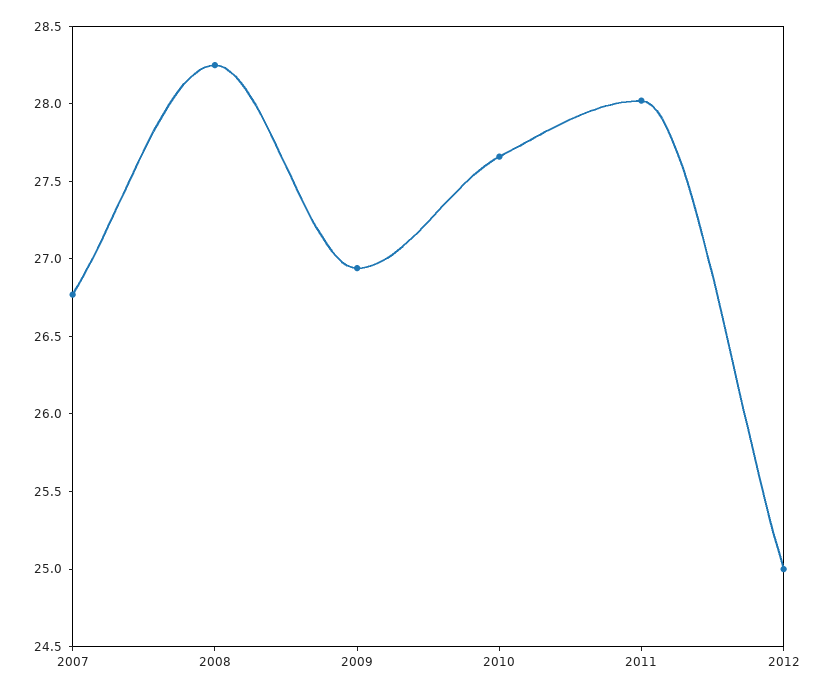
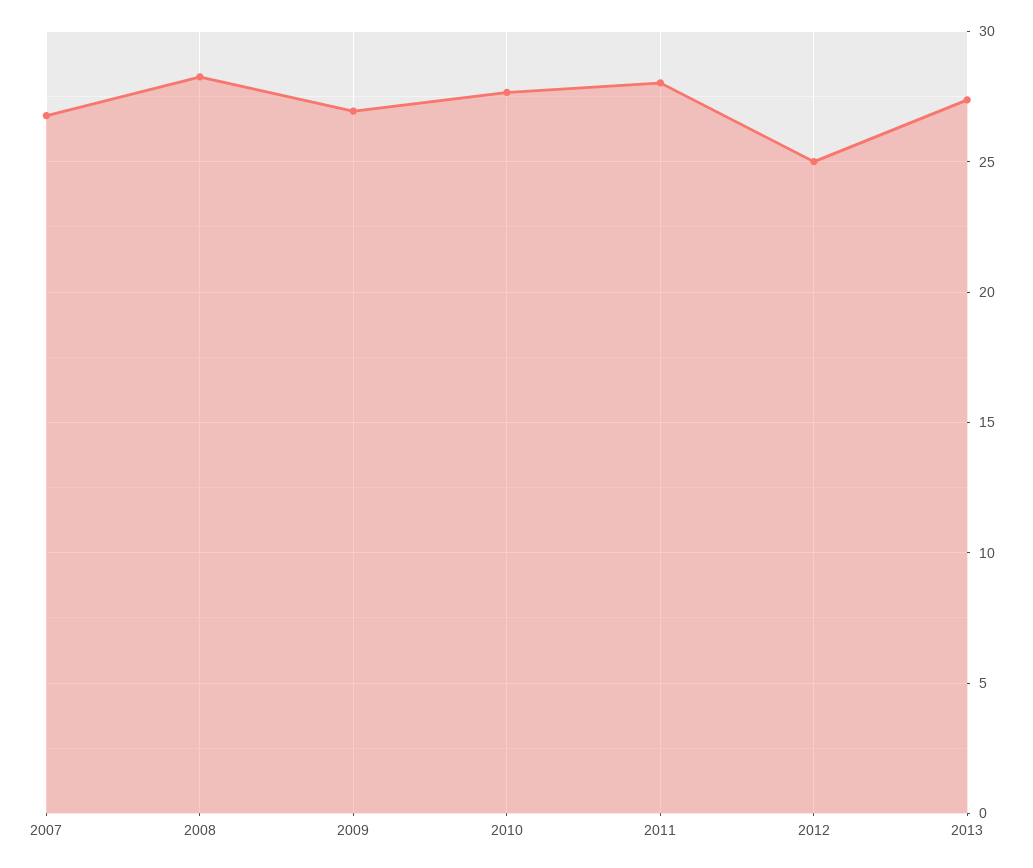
2013: none -> 27.5

